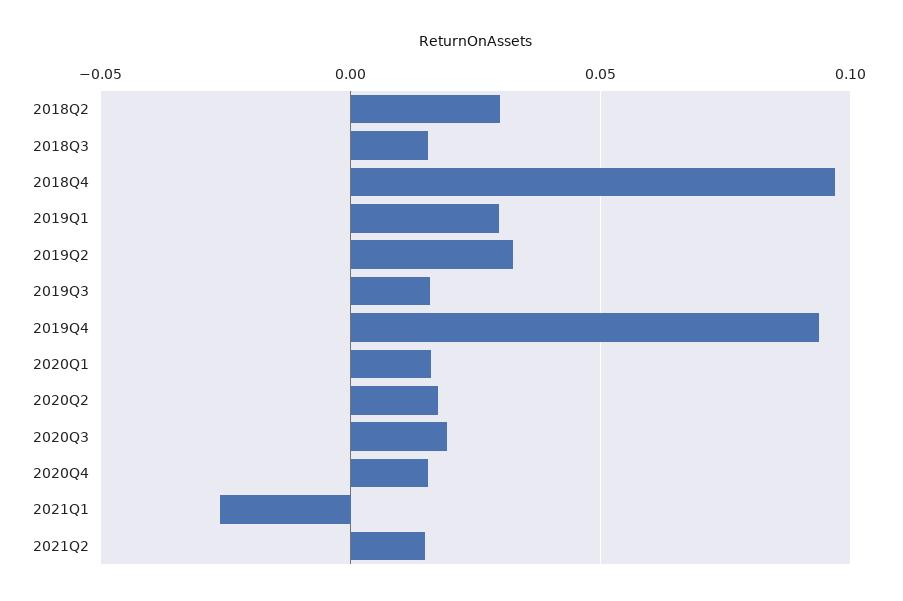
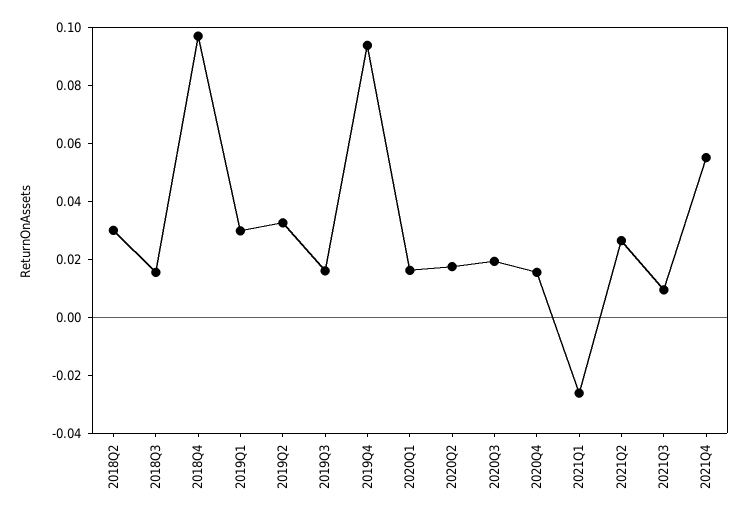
2021Q2: 0.015 -> 0.025
2021Q3: none -> 0.01
2021Q4: none -> 0.055

